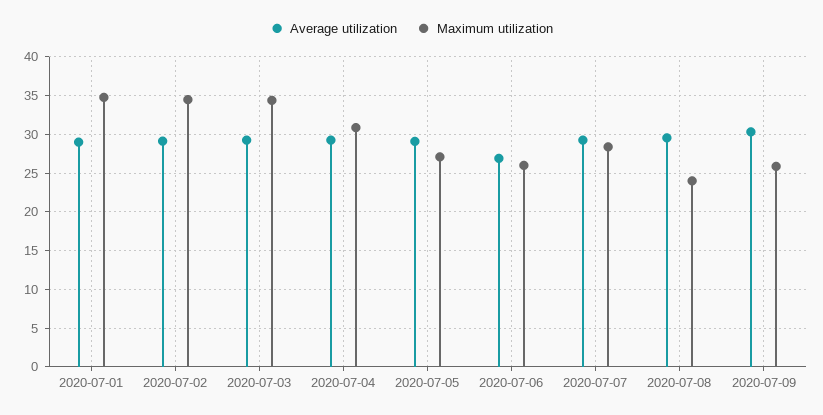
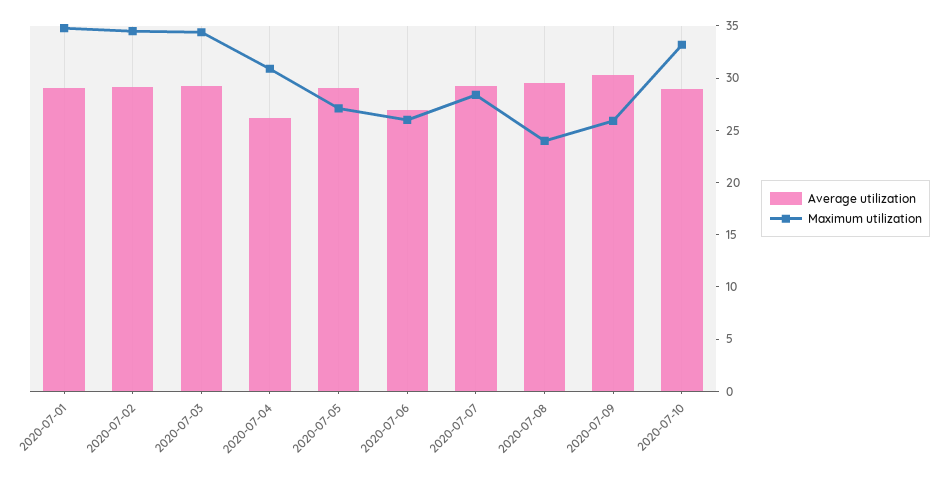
Average utilization, 2020-07-04: 29 -> 26
Average utilization, 2020-07-10: none -> 29
Maximum utilization, 2020-07-10: none -> 33

